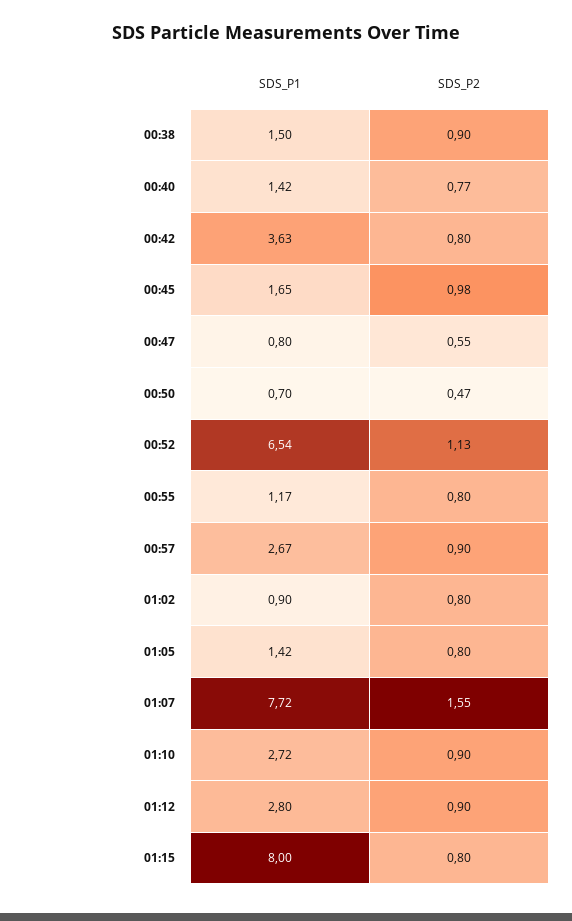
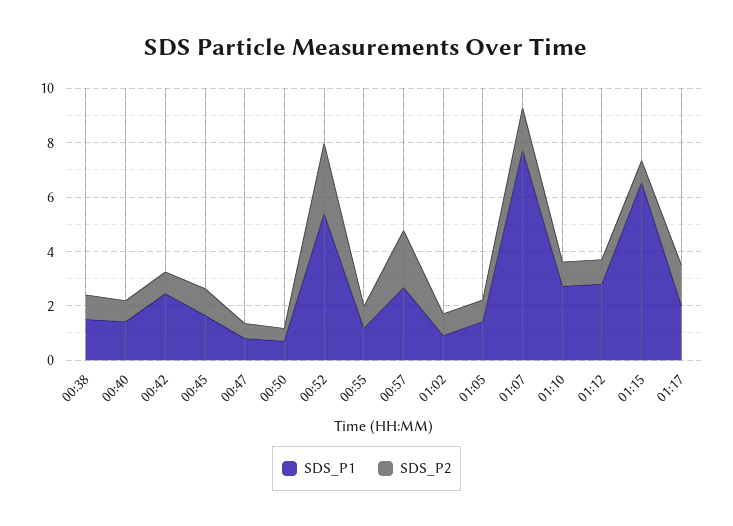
SDS_P1, 00:42: 3.63 -> 2.5
SDS_P1, 00:52: 6.54 -> 5.5
SDS_P2, 00:52: 1.13 -> 2.5
SDS_P2, 00:57: 0.9 -> 2
SDS_P1, 01:15: 8 -> 6.5
SDS_P1, 01:17: none -> 2
SDS_P2, 01:17: none -> 1.5

